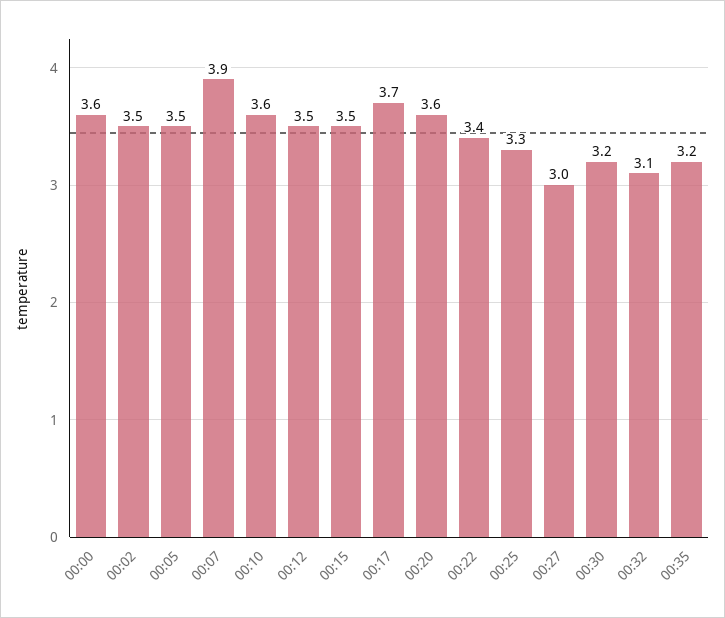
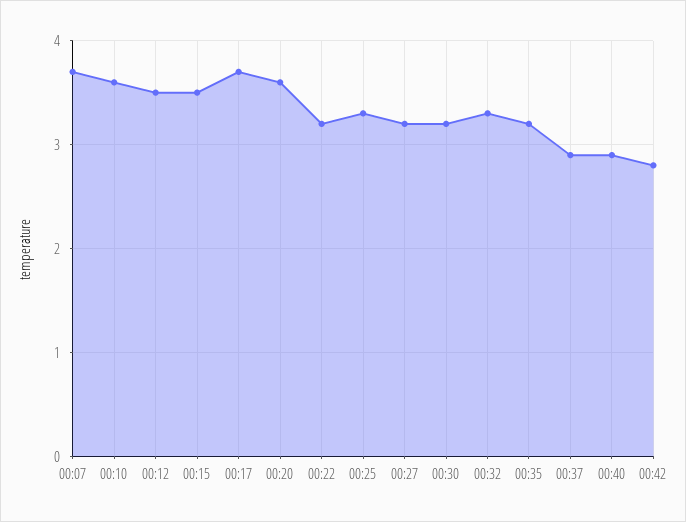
00:00: 3.6 -> none
00:02: 3.5 -> none
00:05: 3.5 -> none
00:07: 3.9 -> 3.7
00:22: 3.4 -> 3.2
00:27: 3 -> 3.2
00:32: 3.1 -> 3.3
00:37: none -> 2.9
00:40: none -> 2.9
00:42: none -> 2.8

